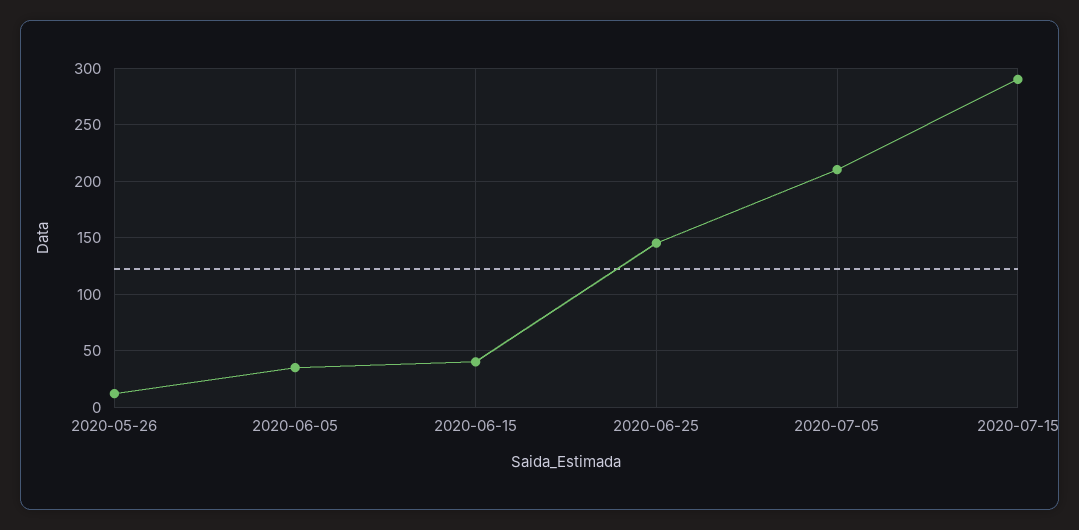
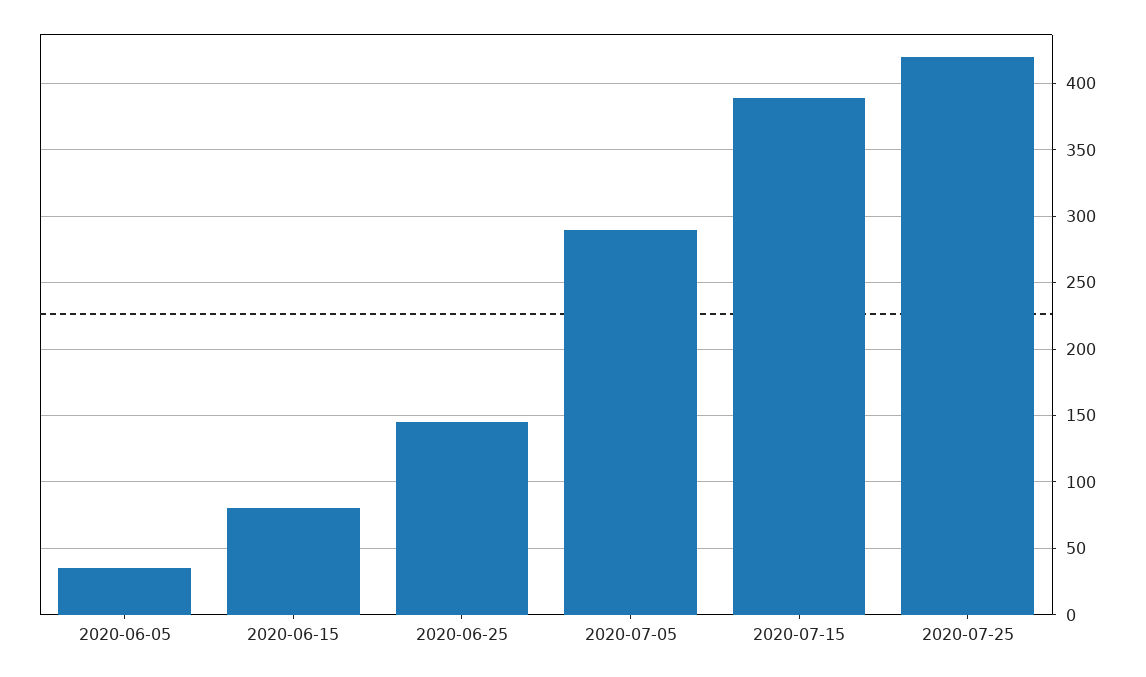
2020-05-26: 10 -> none
2020-06-15: 40 -> 80
2020-07-05: 210 -> 290
2020-07-15: 290 -> 390
2020-07-25: none -> 420

